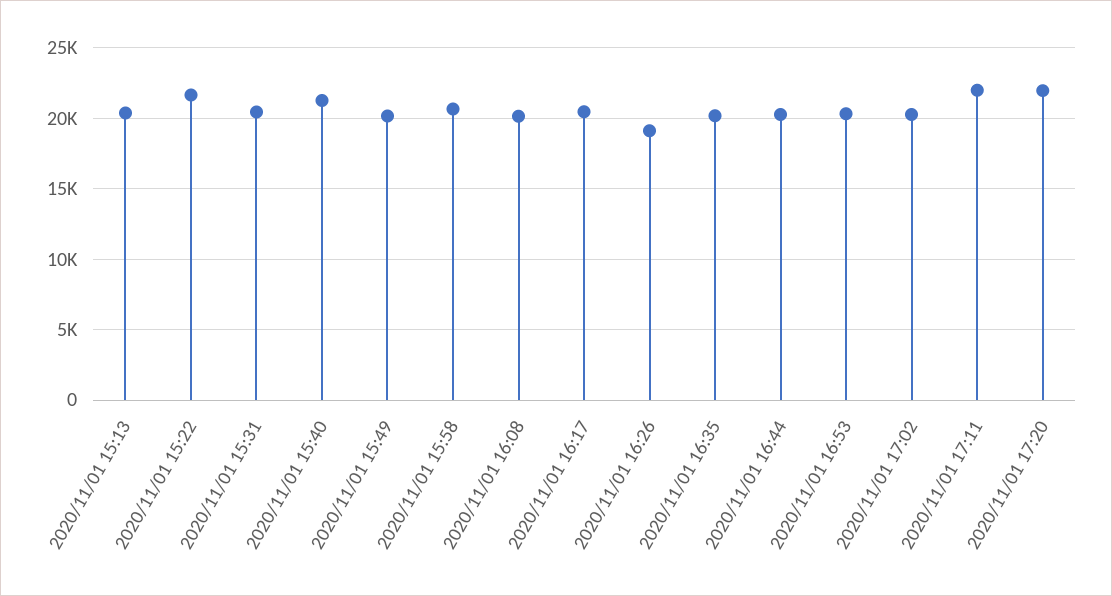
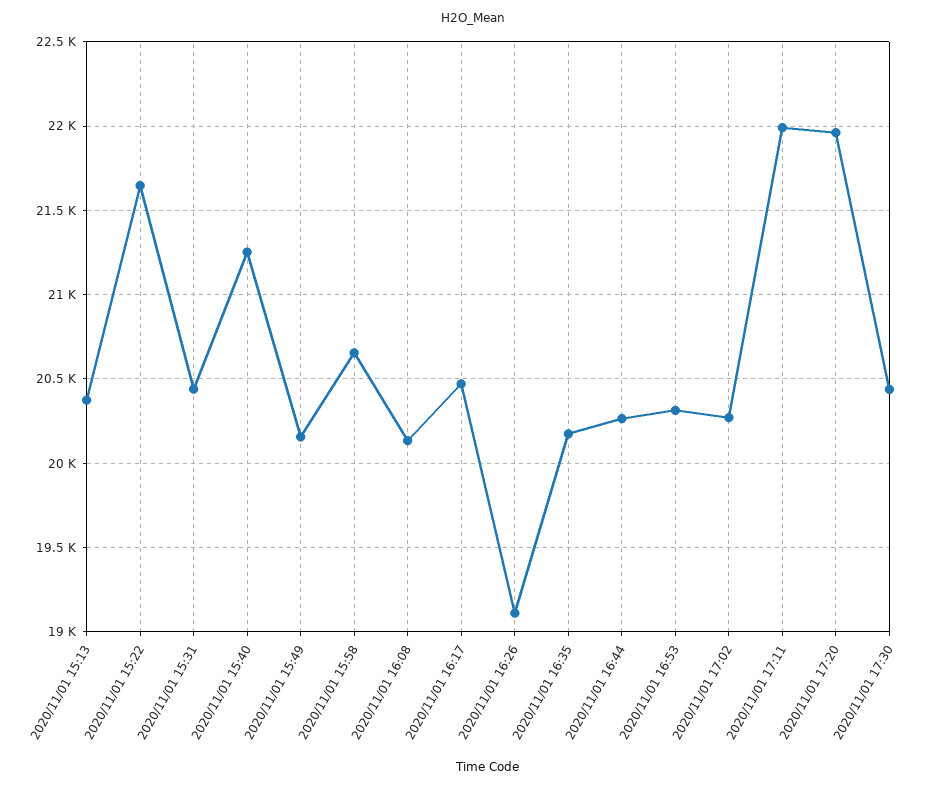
2020/11/01 17:30: none -> 20450

